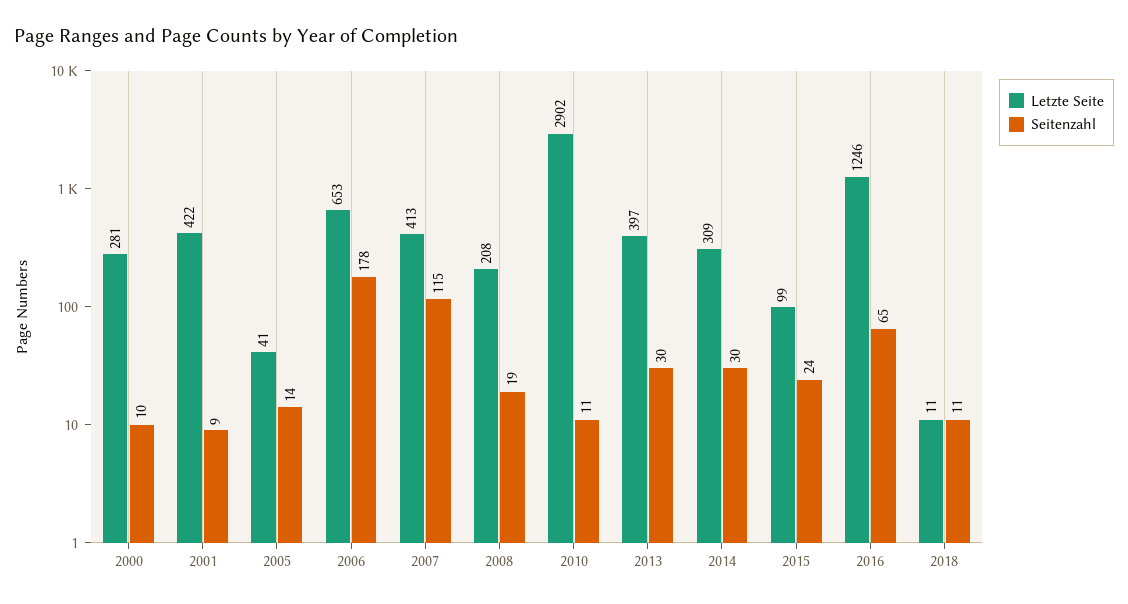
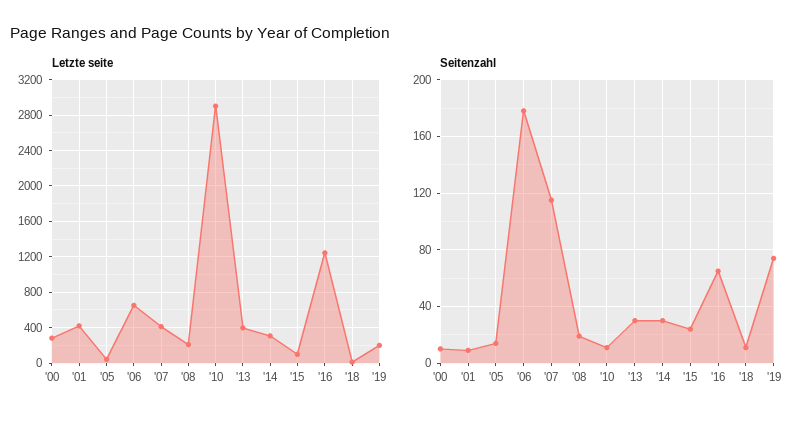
Letzte Seite, '19: none -> 200
Seitenzahl, '19: none -> 75

